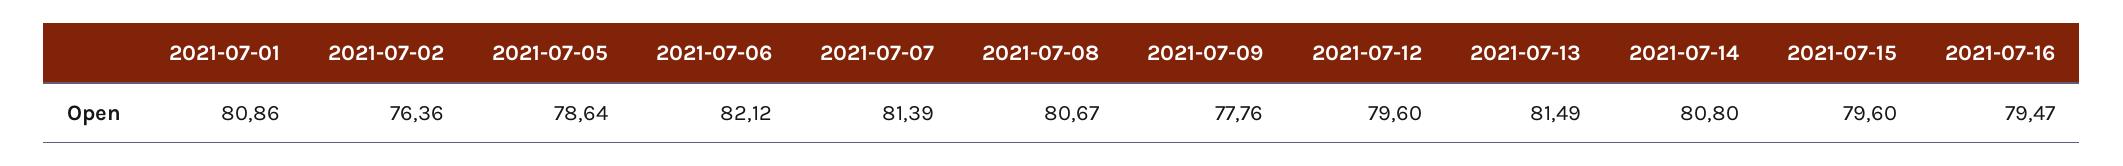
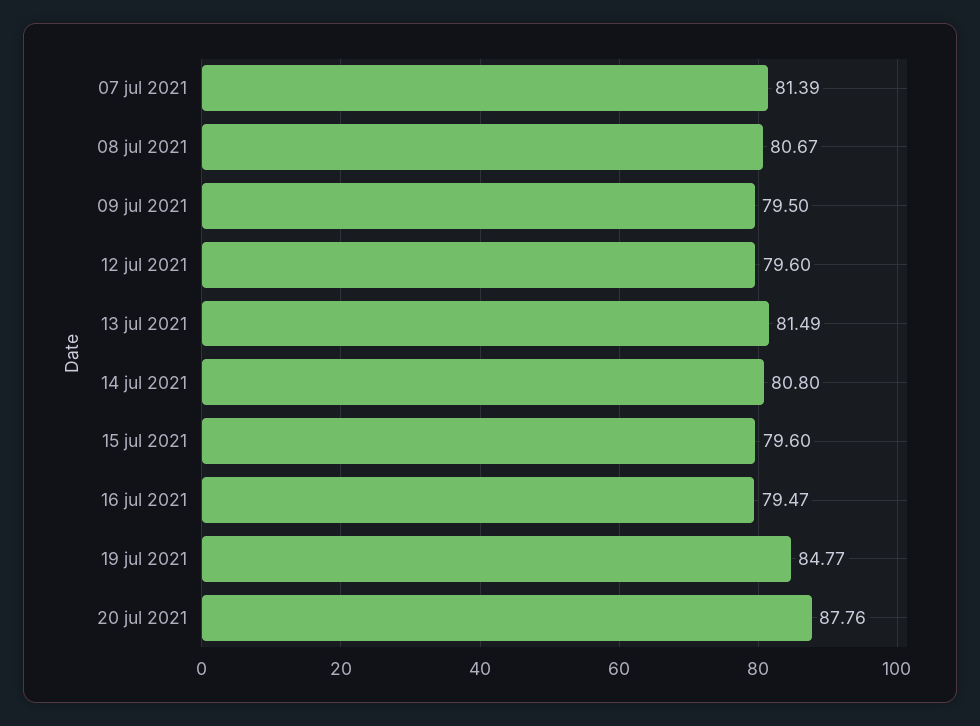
2021-07-01: 80.86 -> none
2021-07-02: 76.36 -> none
2021-07-05: 78.64 -> none
2021-07-06: 82.12 -> none
2021-07-09: 77.76 -> 79.5
19 jul 2021: none -> 84.77
20 jul 2021: none -> 87.76

